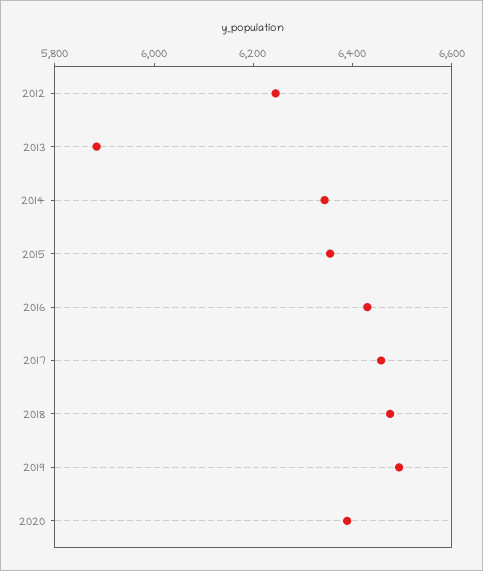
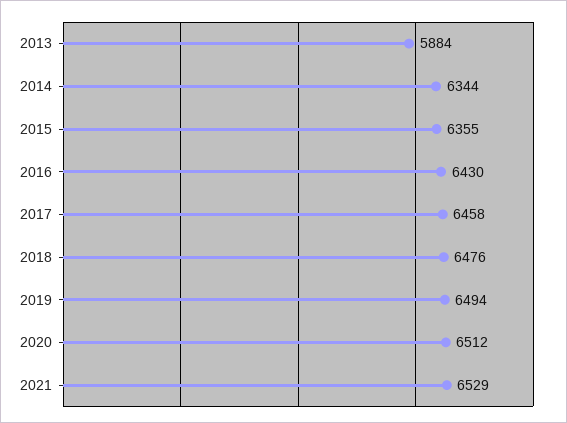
2012: 6250 -> none
2020: 6400 -> 6512
2021: none -> 6529

